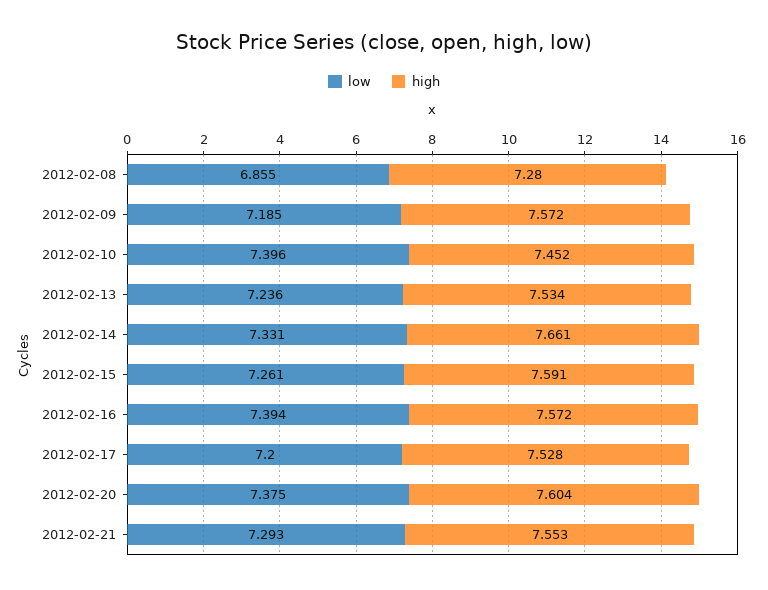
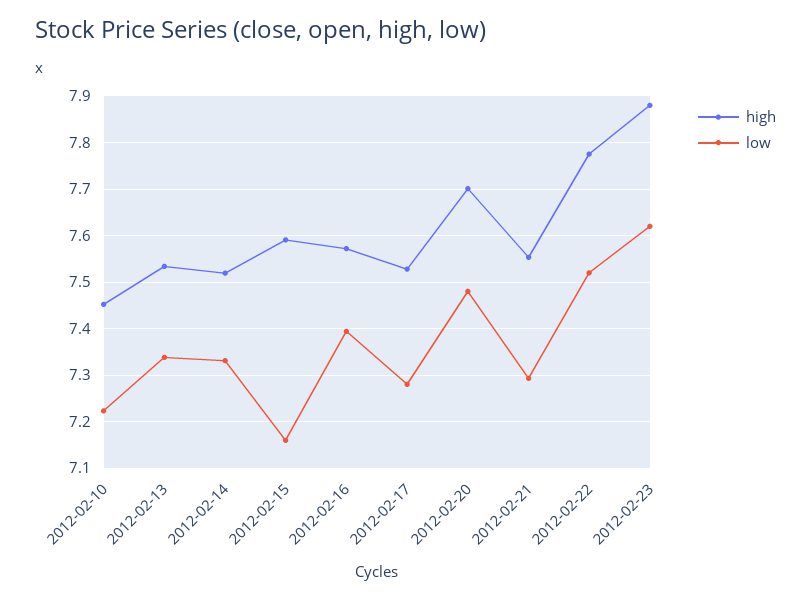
low, 2012-02-08: 6.855 -> none
high, 2012-02-08: 7.28 -> none
low, 2012-02-09: 7.185 -> none
high, 2012-02-09: 7.572 -> none
low, 2012-02-10: 7.396 -> 7.22
low, 2012-02-13: 7.236 -> 7.34
high, 2012-02-14: 7.661 -> 7.52
low, 2012-02-15: 7.261 -> 7.16
low, 2012-02-17: 7.2 -> 7.28
low, 2012-02-20: 7.375 -> 7.48
high, 2012-02-20: 7.604 -> 7.7
high, 2012-02-22: none -> 7.78
low, 2012-02-22: none -> 7.52
high, 2012-02-23: none -> 7.88
low, 2012-02-23: none -> 7.62

